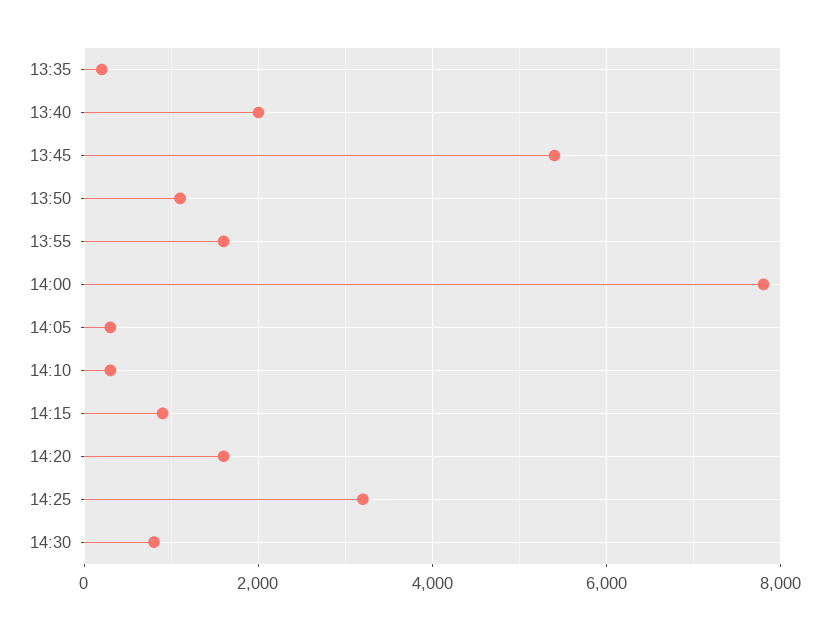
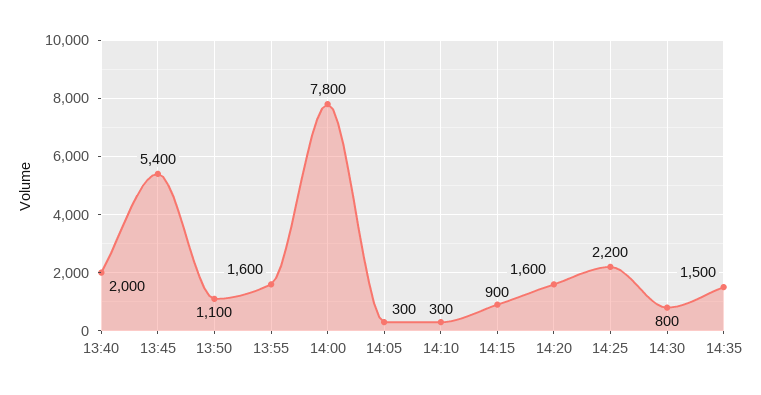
13:35: 200 -> none
14:25: 3200 -> 2200
14:35: none -> 1500

